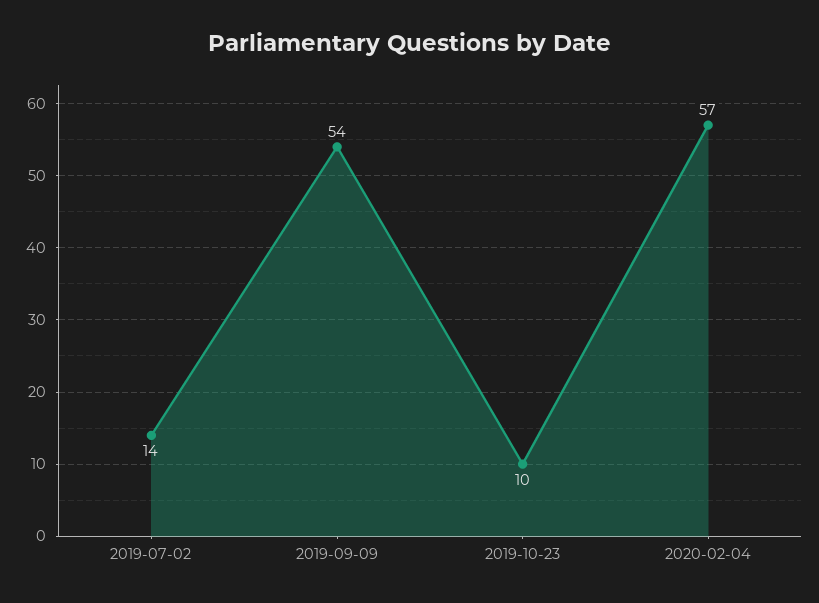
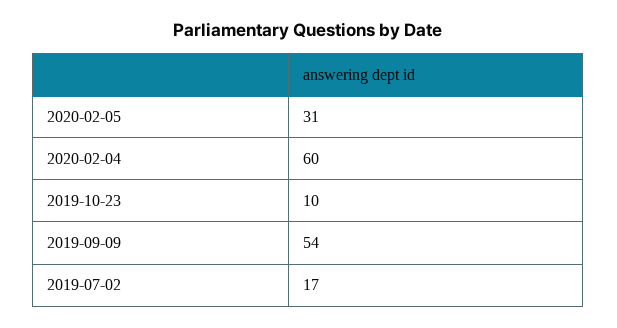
2019-07-02: 14 -> 17
2020-02-04: 57 -> 60
2020-02-05: none -> 31

